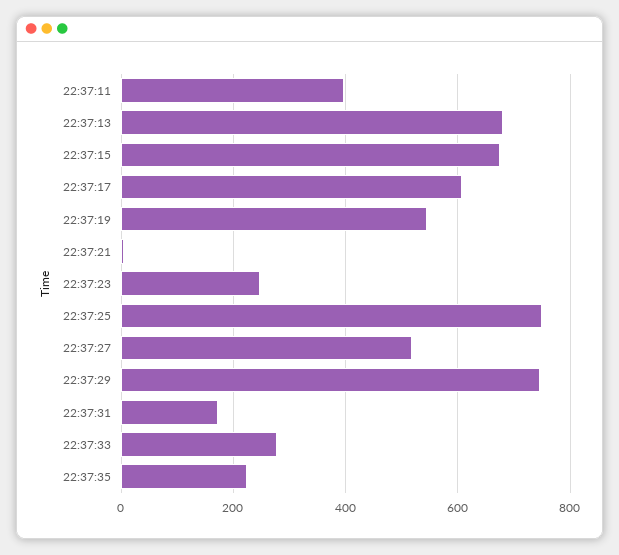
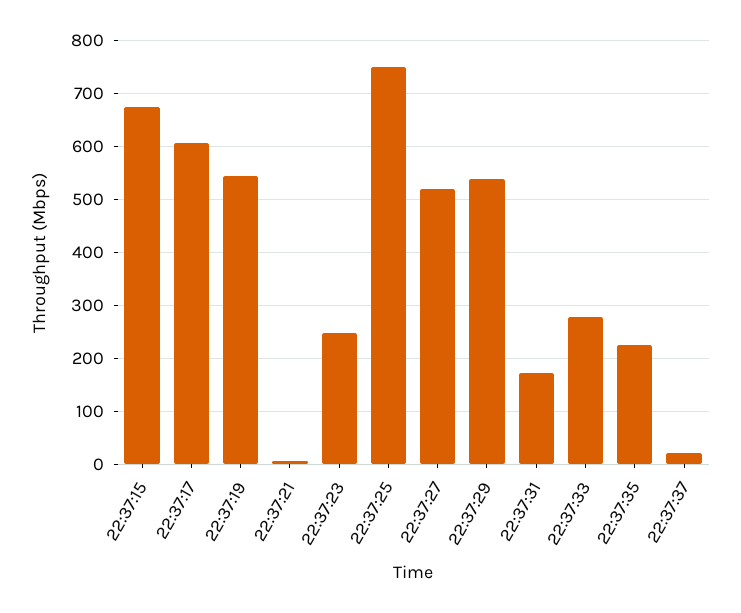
22:37:11: 400 -> none
22:37:13: 680 -> none
22:37:29: 740 -> 540
22:37:37: none -> 20

